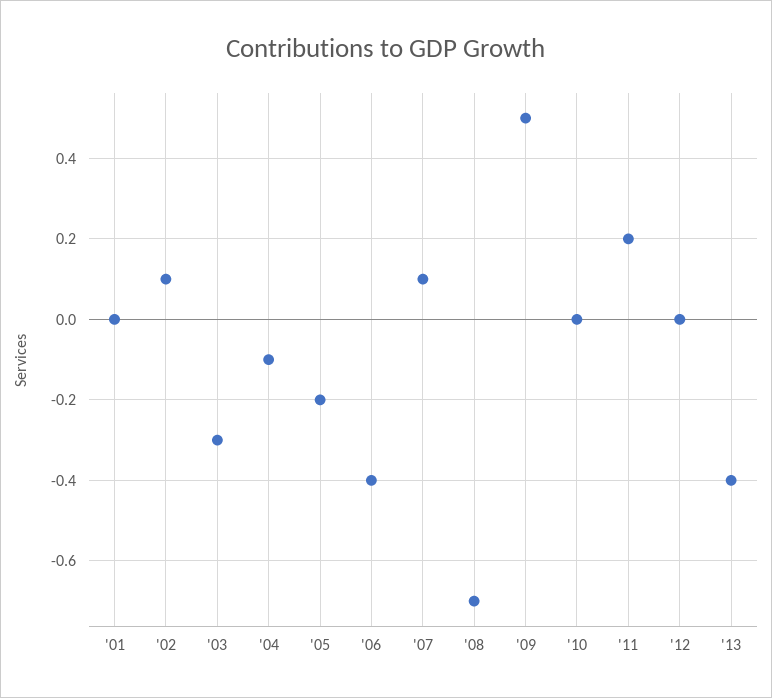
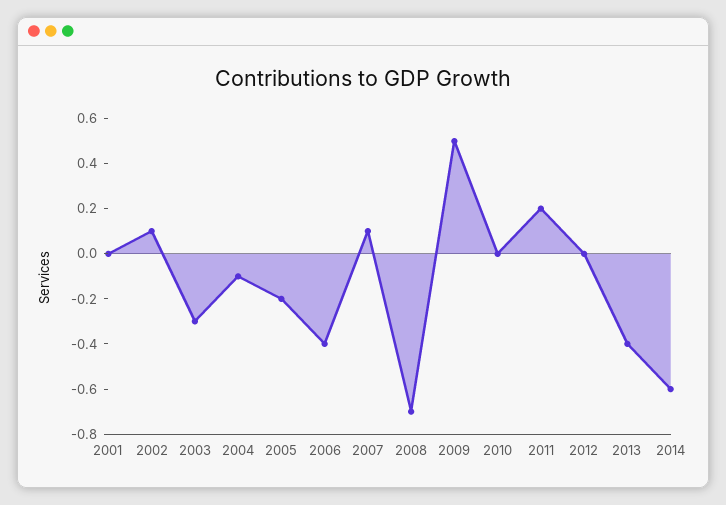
2014: none -> -0.6

